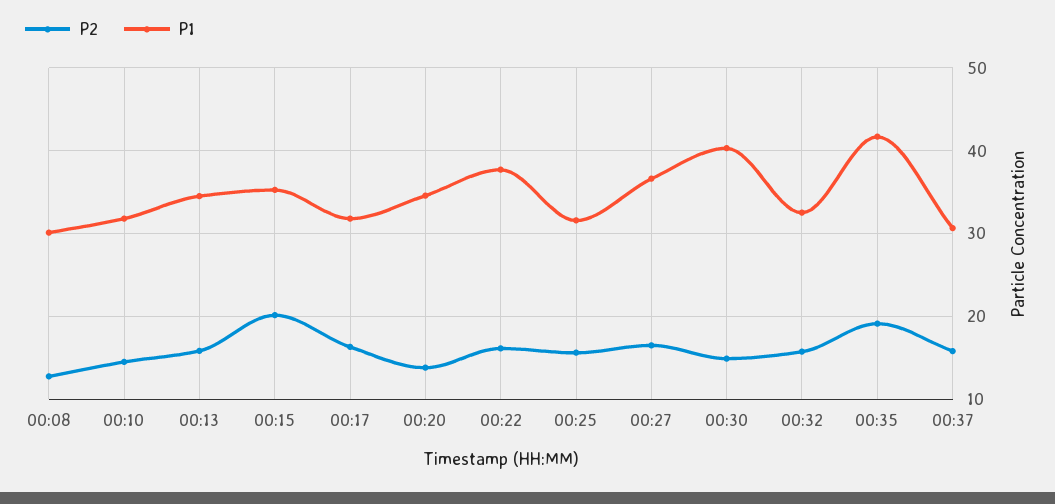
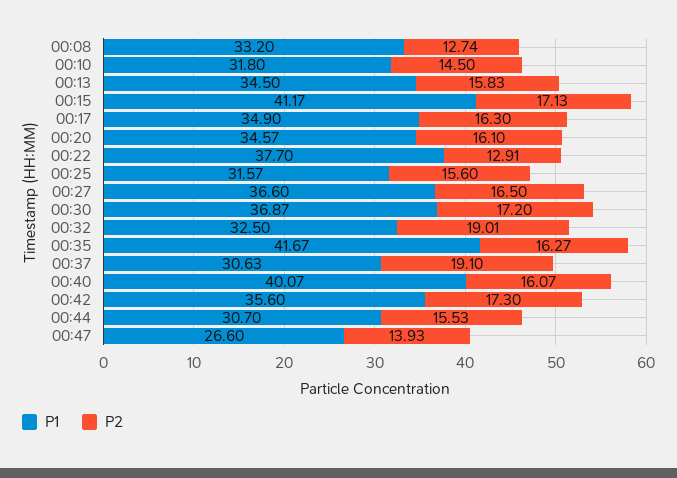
P1, 00:08: 30 -> 33.2
P2, 00:15: 20 -> 17.13
P1, 00:15: 35 -> 41.17
P1, 00:17: 32 -> 34.9
P2, 00:20: 14 -> 16.1
P2, 00:22: 16 -> 12.91
P2, 00:30: 15 -> 17.2
P1, 00:30: 40 -> 36.87
P2, 00:32: 16 -> 19.01
P2, 00:35: 19 -> 16.27
P2, 00:37: 16 -> 19.1
P1, 00:40: none -> 40.07
P2, 00:40: none -> 16.07
P1, 00:42: none -> 35.6
P2, 00:42: none -> 17.3
P1, 00:44: none -> 30.7
P2, 00:44: none -> 15.53
P1, 00:47: none -> 26.6
P2, 00:47: none -> 13.93

